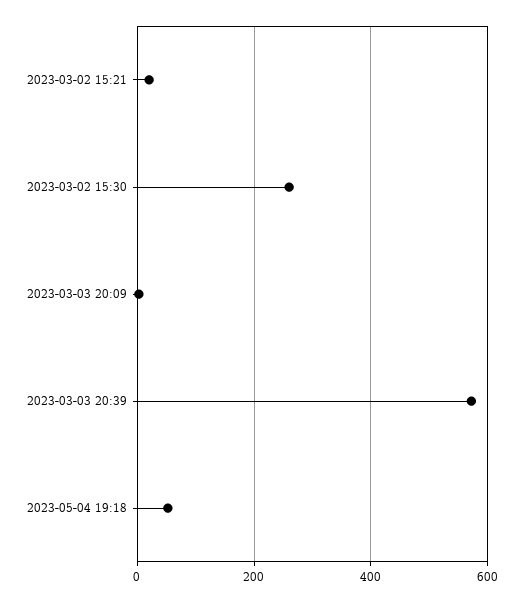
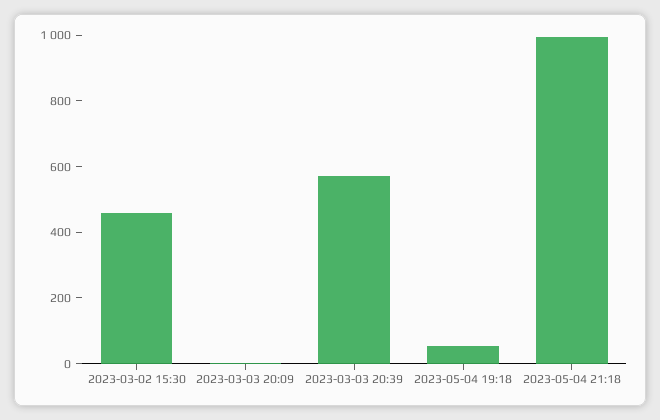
2023-03-02 15:21: 20 -> none
2023-03-02 15:30: 260 -> 450
2023-05-04 21:18: none -> 1000

